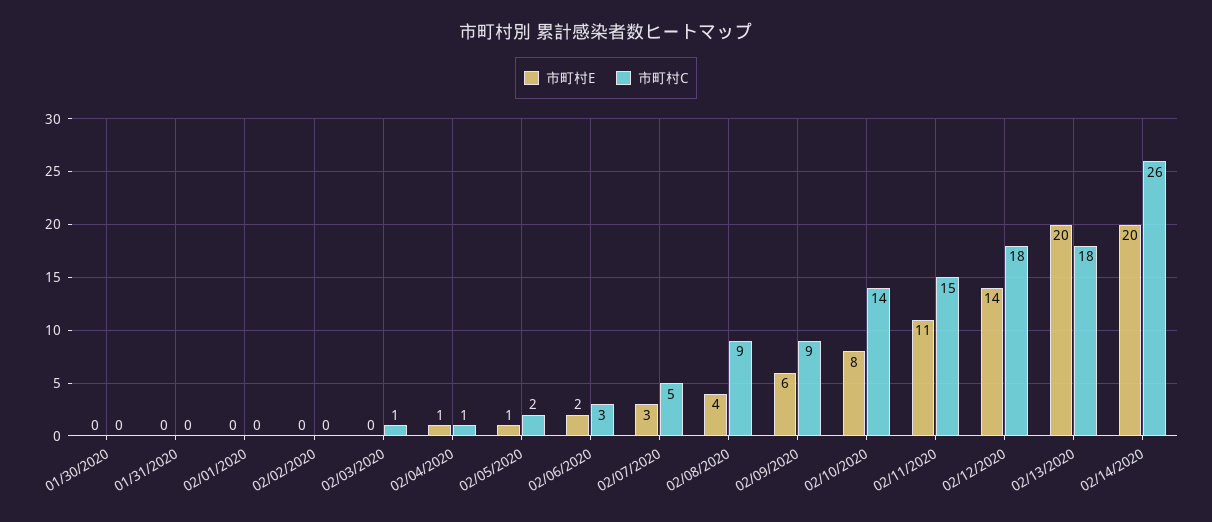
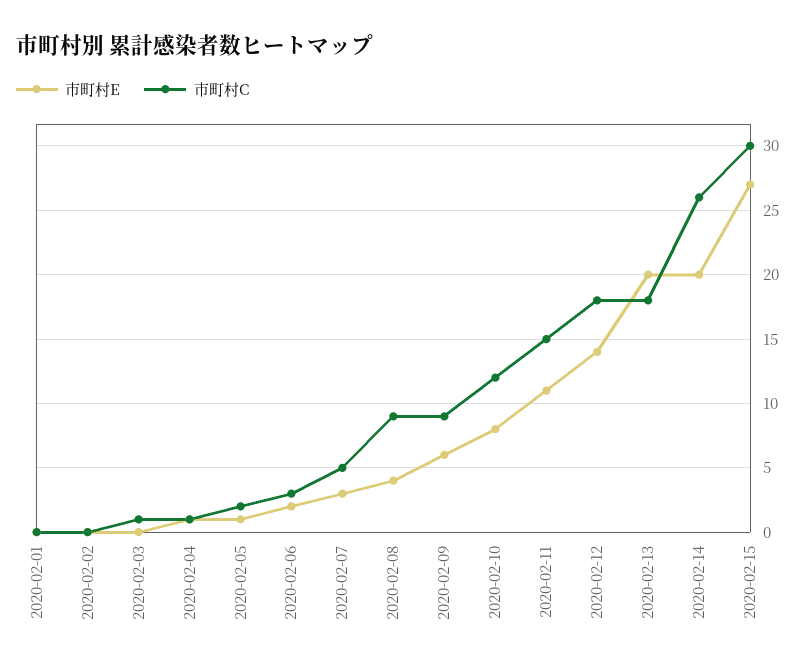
市町村E, 01/30/2020: 0 -> none
市町村C, 01/30/2020: 0 -> none
市町村E, 01/31/2020: 0 -> none
市町村C, 01/31/2020: 0 -> none
市町村C, 02/10/2020: 14 -> 12
市町村E, 2020-02-15: none -> 27
市町村C, 2020-02-15: none -> 30

